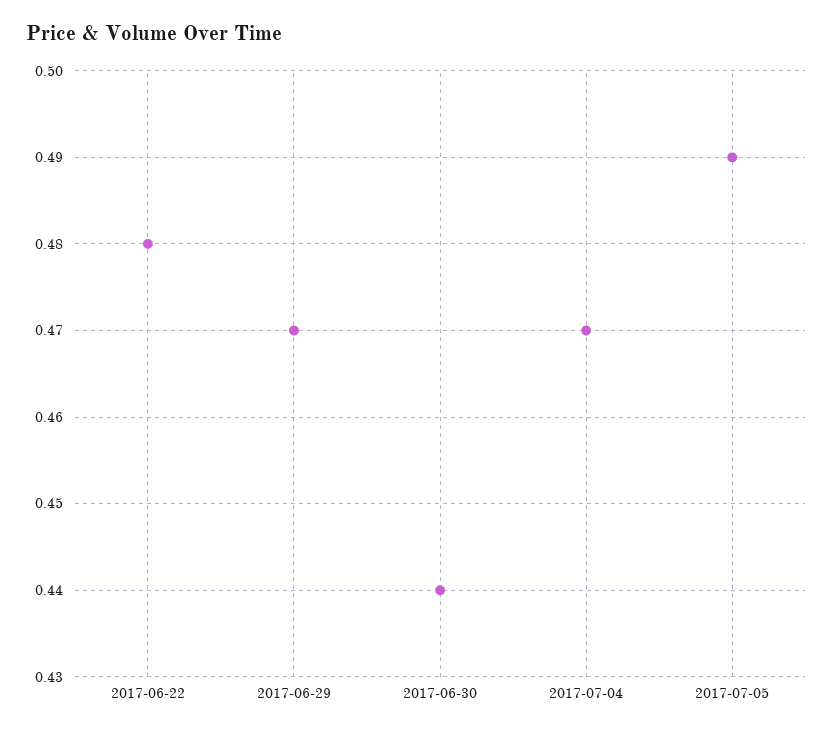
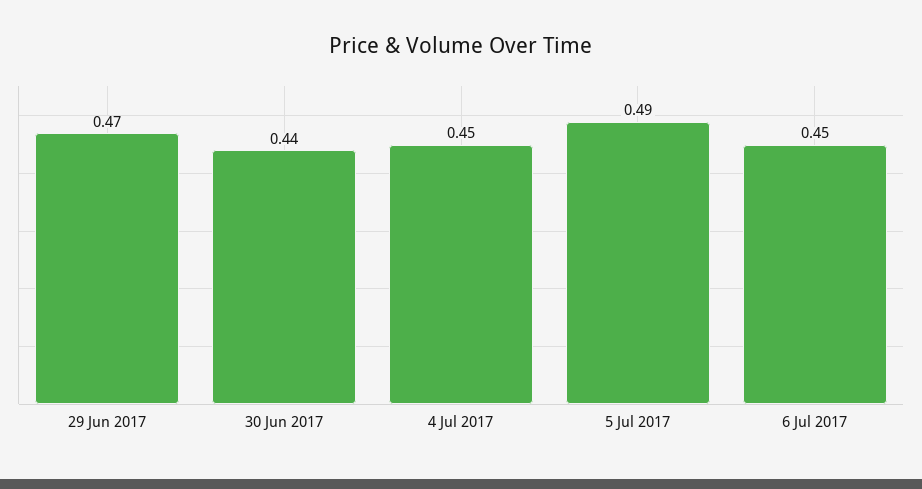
2017-06-22: 0.48 -> none
2017-07-04: 0.47 -> 0.45
6 Jul 2017: none -> 0.45

